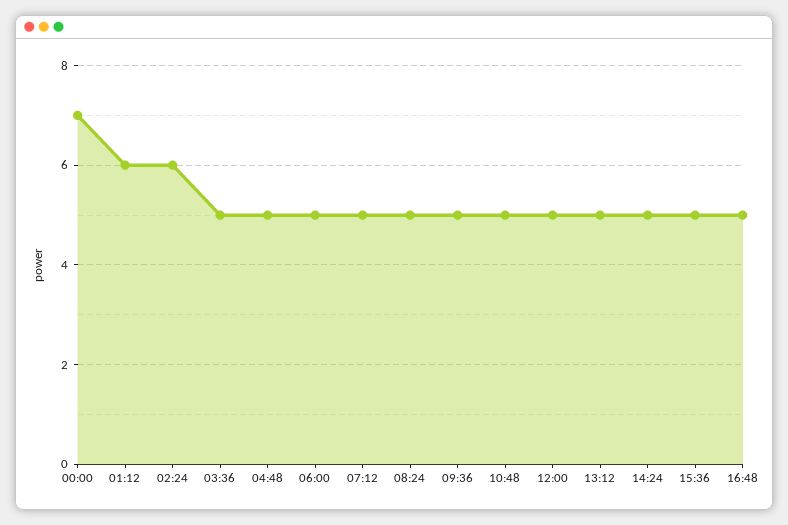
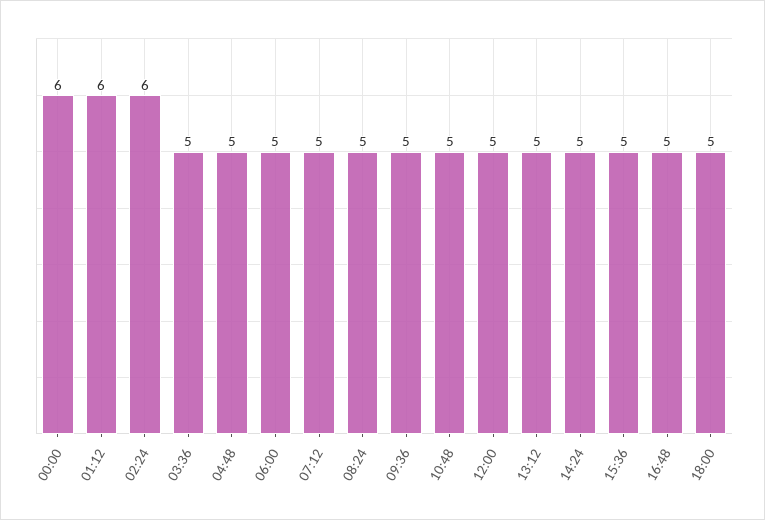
00:00: 7 -> 6
18:00: none -> 5

